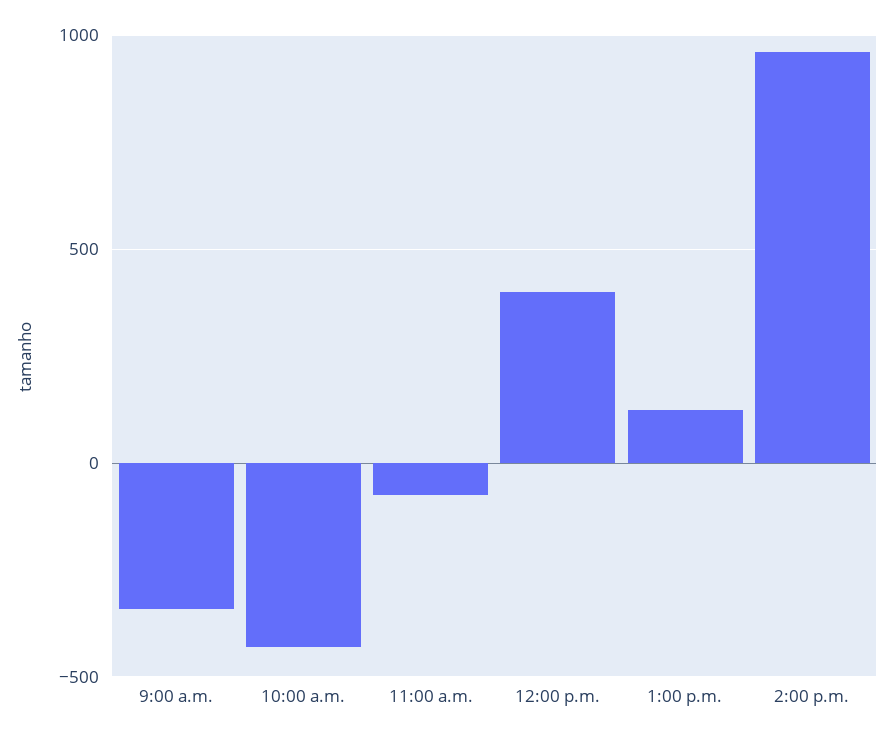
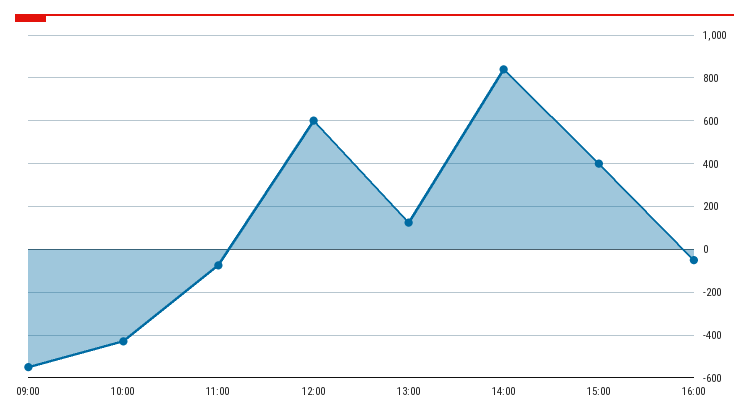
9:00 a.m.: -350 -> -550
12:00 p.m.: 400 -> 600
2:00 p.m.: 950 -> 850
15:00: none -> 400
16:00: none -> -50

